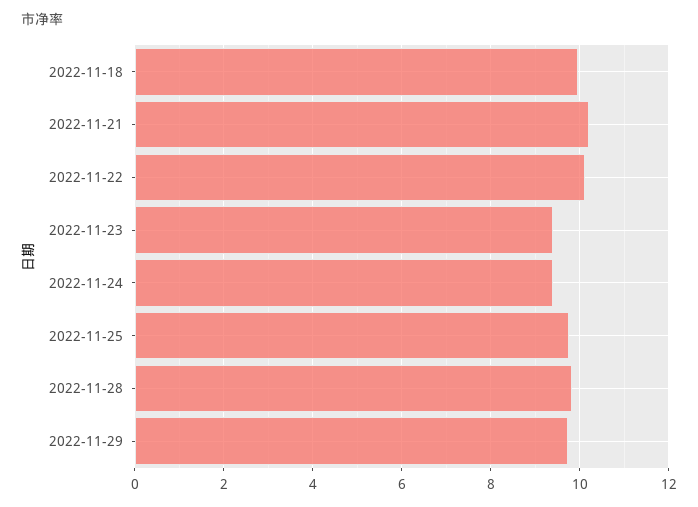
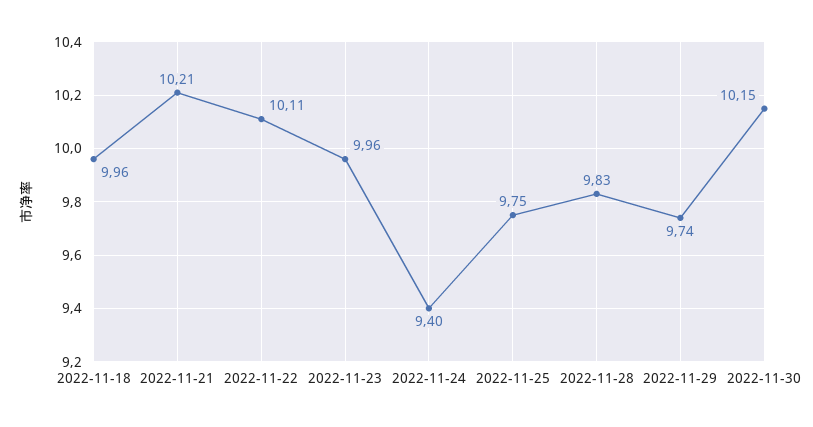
2022-11-23: 9.4 -> 9.96
2022-11-30: none -> 10.15

